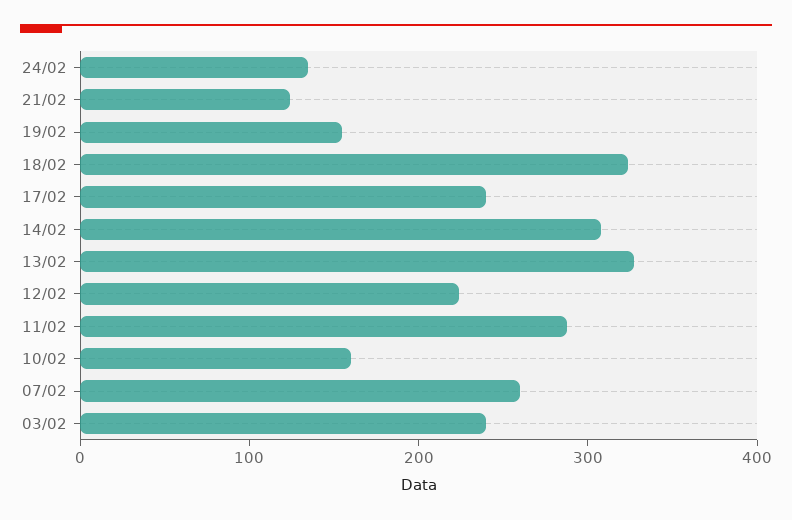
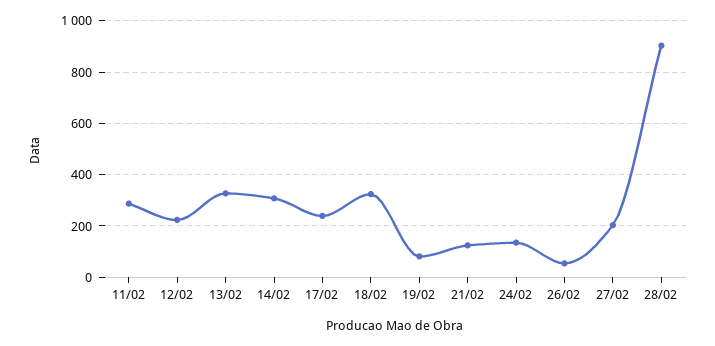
19/02: 160 -> 75
10/02: 160 -> none
07/02: 260 -> none
03/02: 240 -> none
26/02: none -> 50
27/02: none -> 200
28/02: none -> 900

